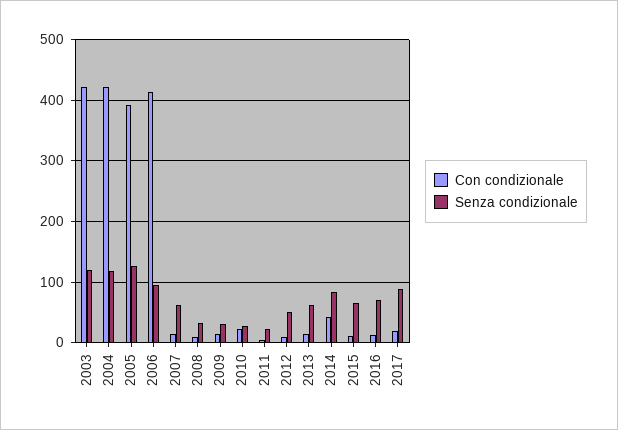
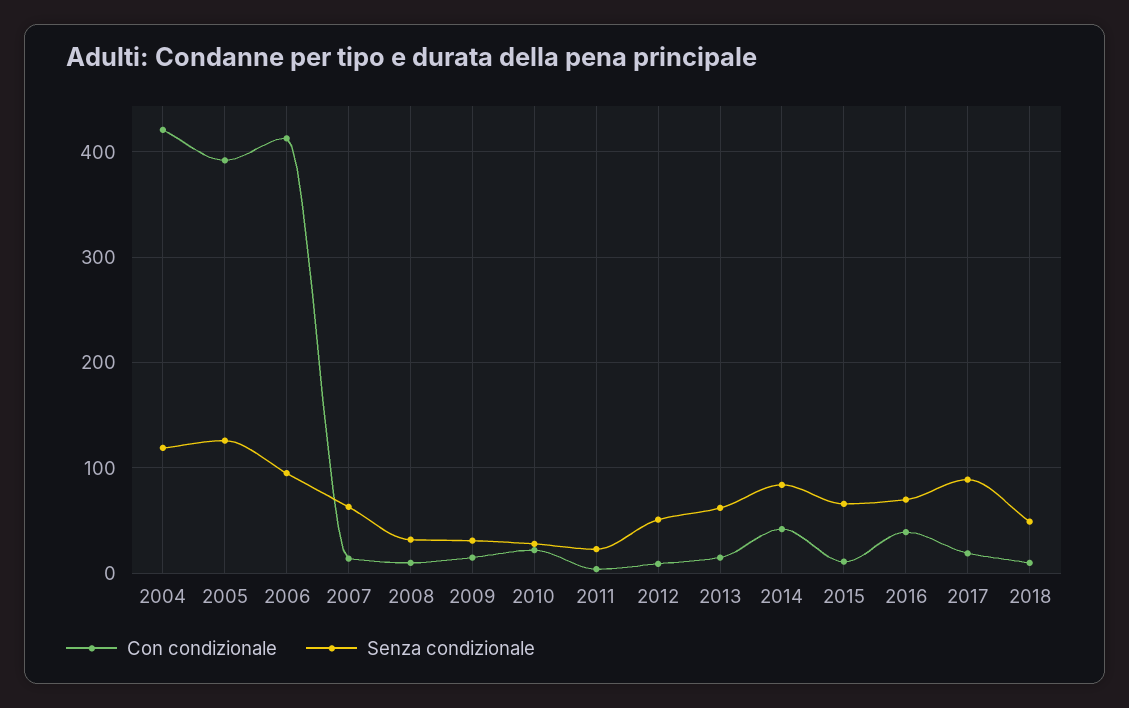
Con condizionale, 2003: 420 -> none
Senza condizionale, 2003: 120 -> none
Con condizionale, 2016: 10 -> 40
Con condizionale, 2018: none -> 10
Senza condizionale, 2018: none -> 50

